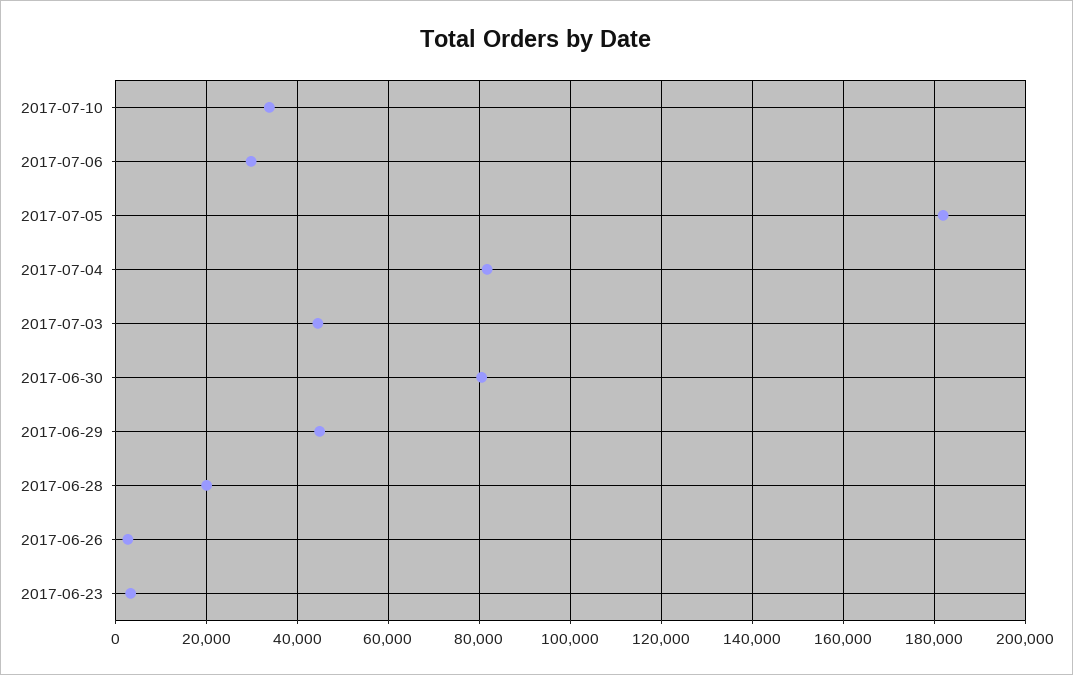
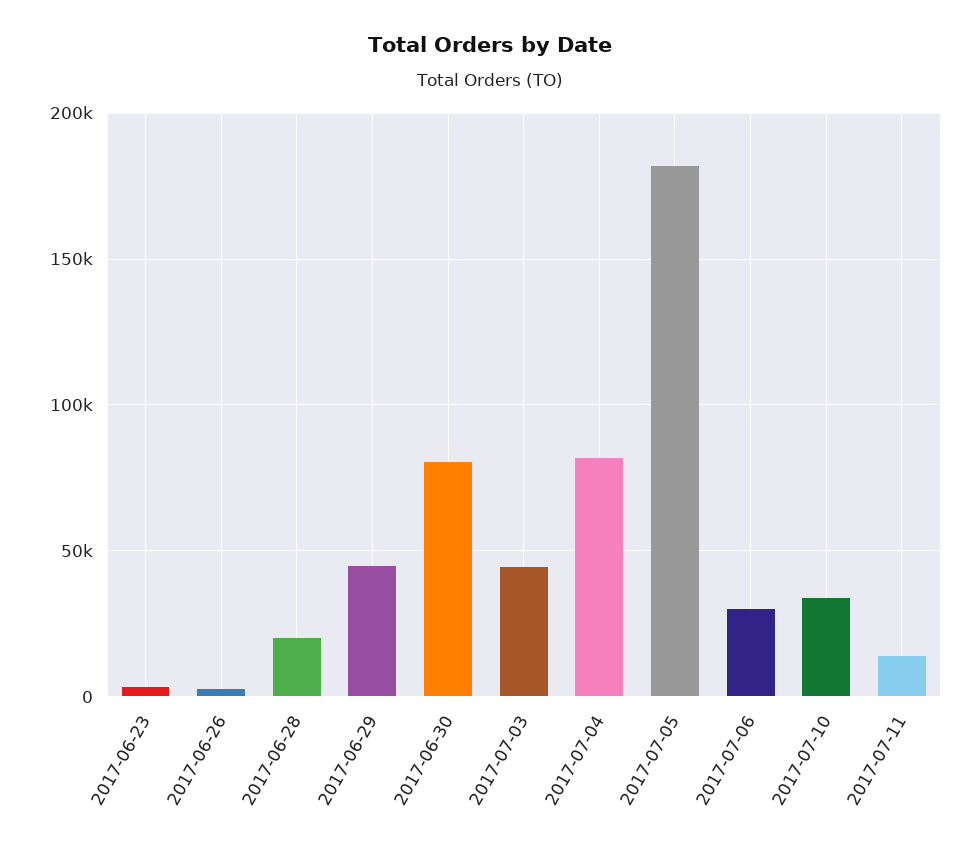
2017-07-11: none -> 15000

